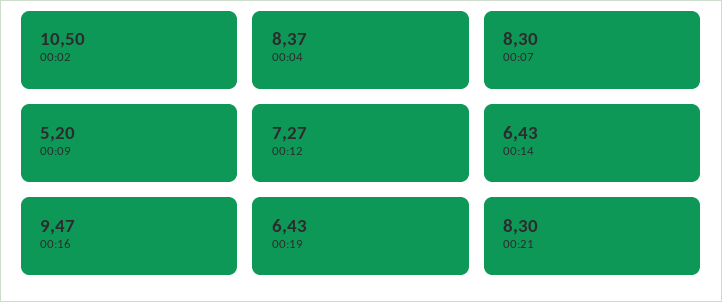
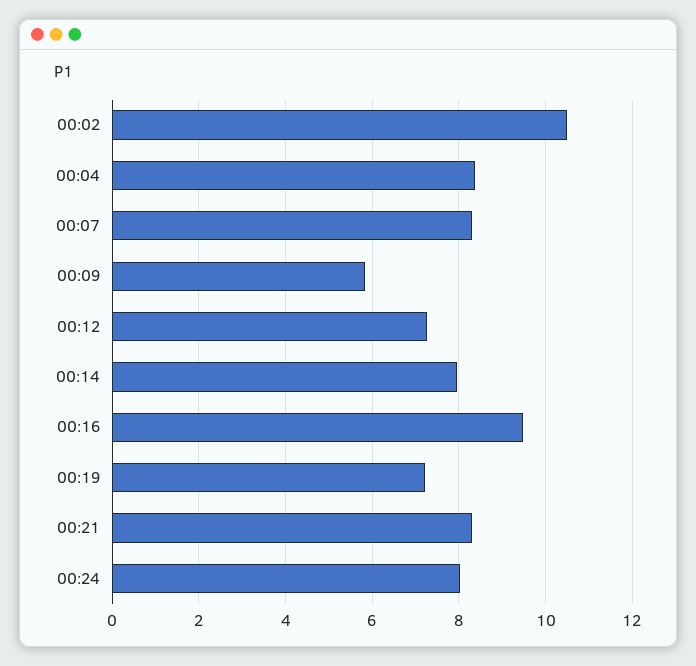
00:09: 5.2 -> 5.8
00:14: 6.43 -> 8
00:19: 6.43 -> 7.2
00:24: none -> 8

